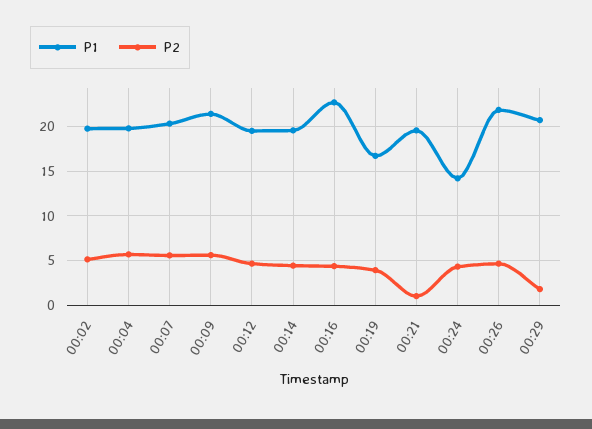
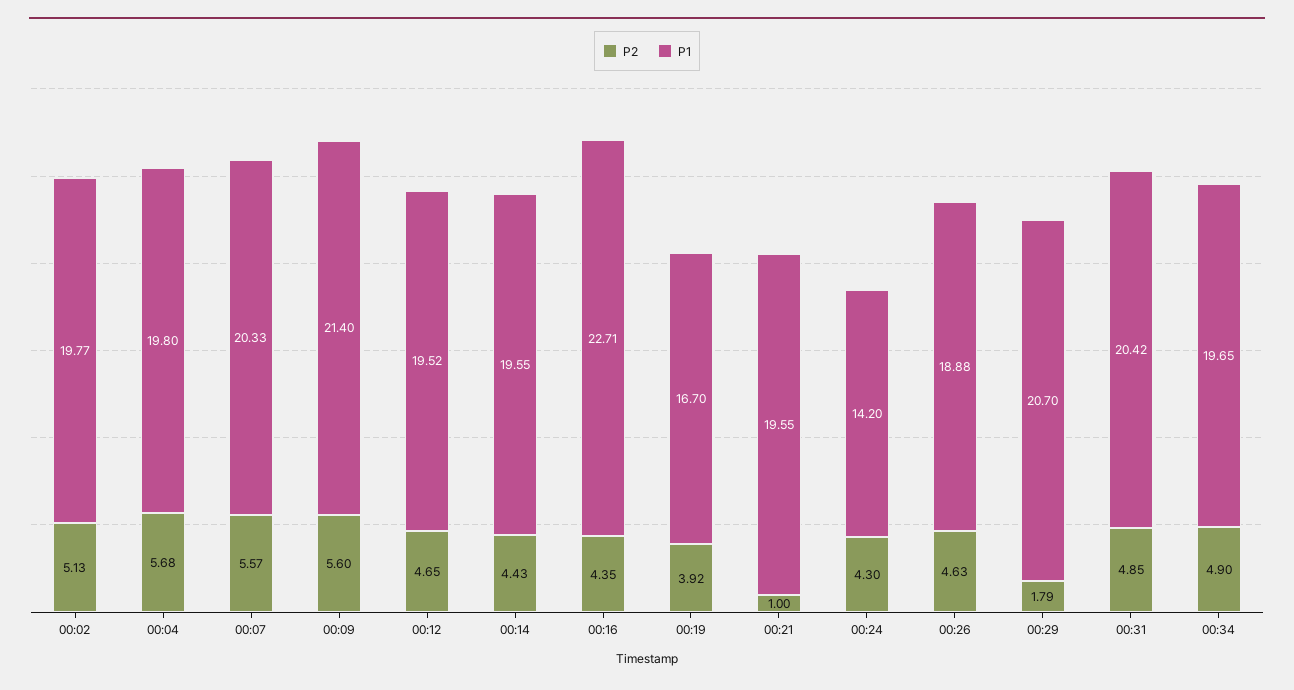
P1, 00:26: 22 -> 18.88
P2, 00:31: none -> 4.85
P1, 00:31: none -> 20.42
P2, 00:34: none -> 4.9
P1, 00:34: none -> 19.65

